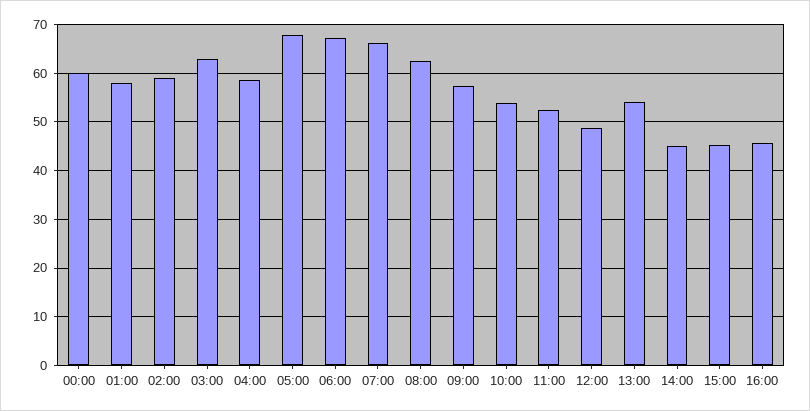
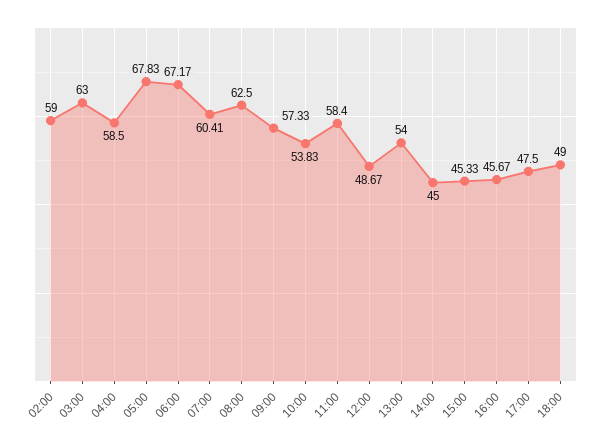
00:00: 60 -> none
01:00: 58 -> none
07:00: 66 -> 60.41
11:00: 52 -> 58.4
17:00: none -> 47.5
18:00: none -> 49

